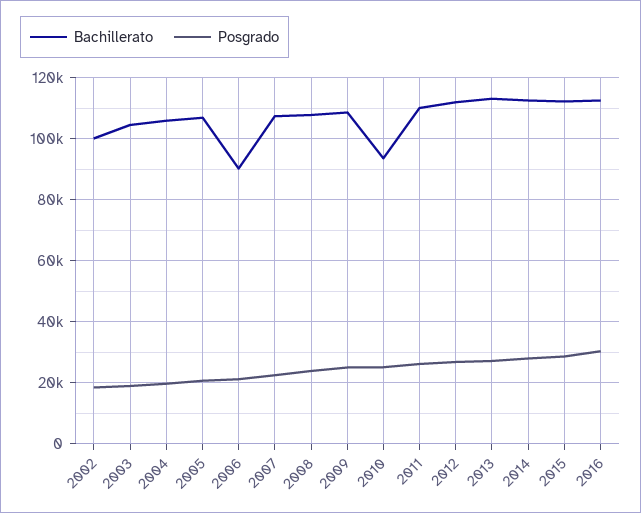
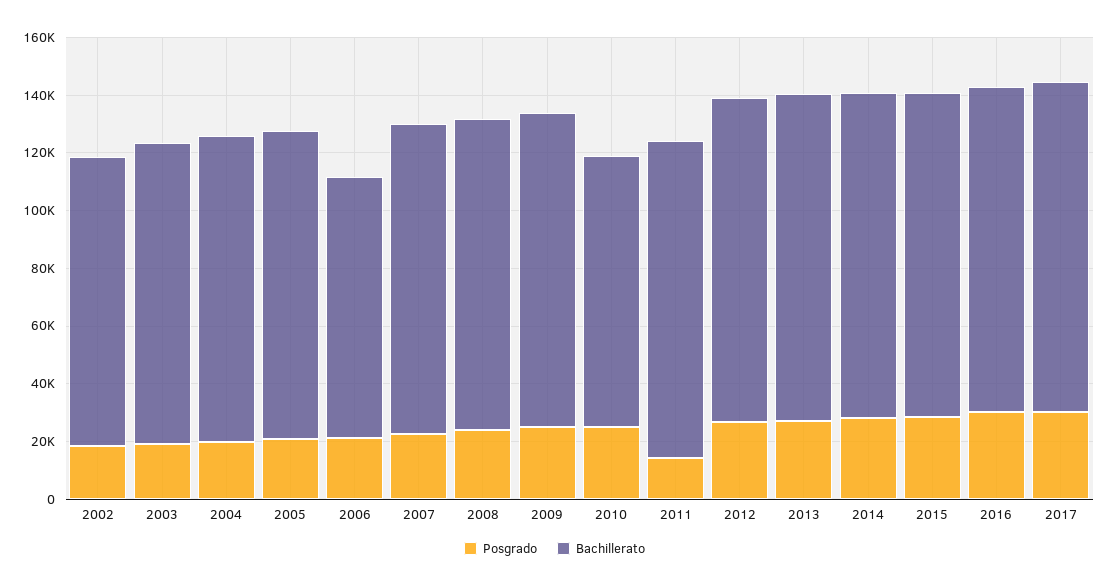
Posgrado, 2011: 26000 -> 15000
Posgrado, 2017: none -> 30000
Bachillerato, 2017: none -> 115000

